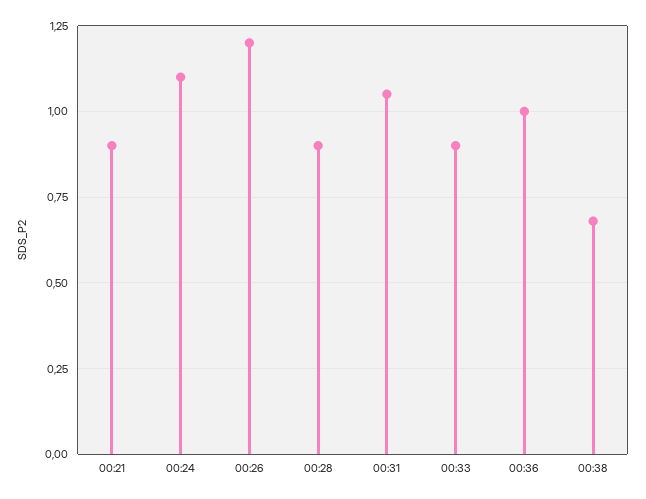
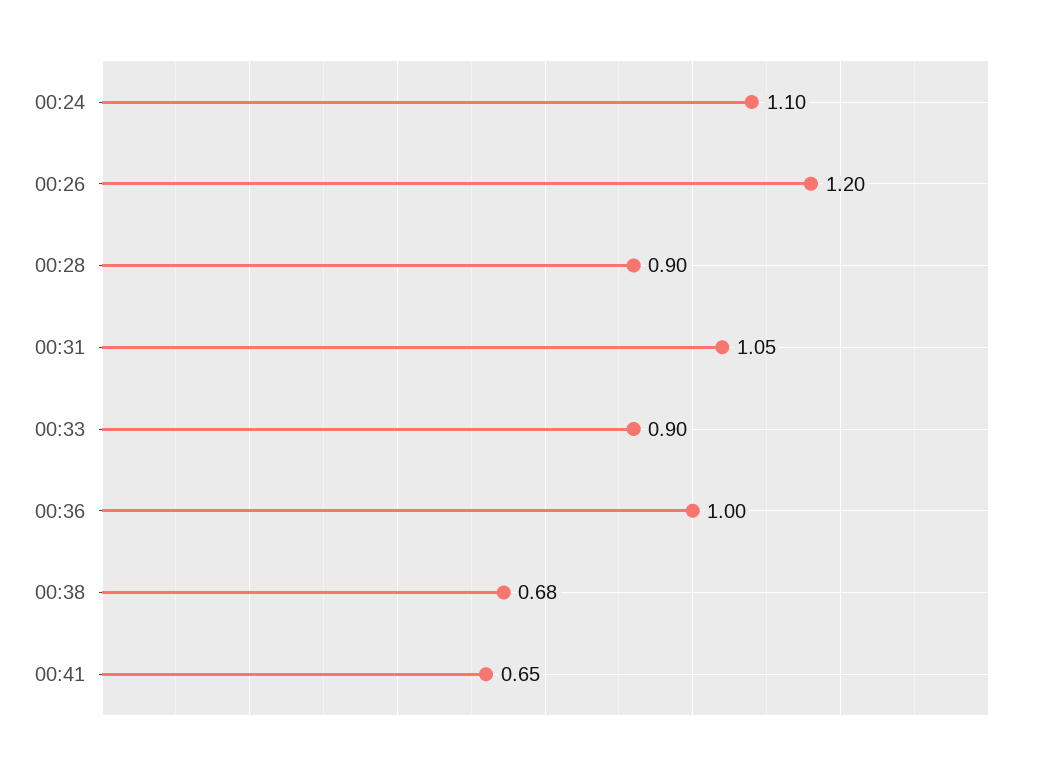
00:21: 0.9 -> none
00:41: none -> 0.65

